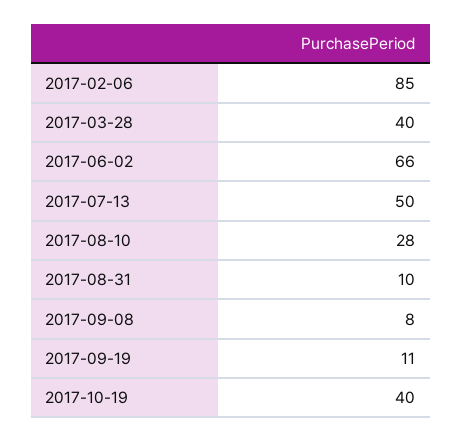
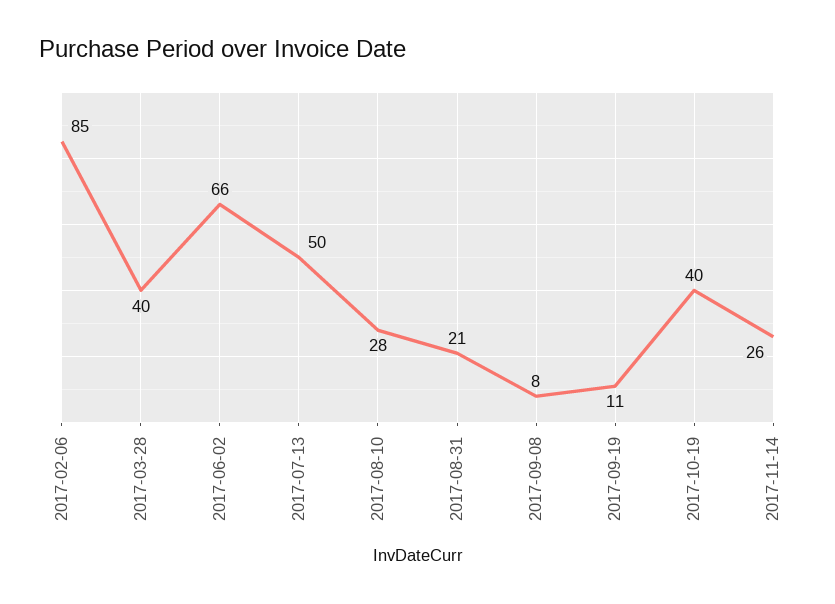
2017-08-31: 10 -> 21
2017-11-14: none -> 26

